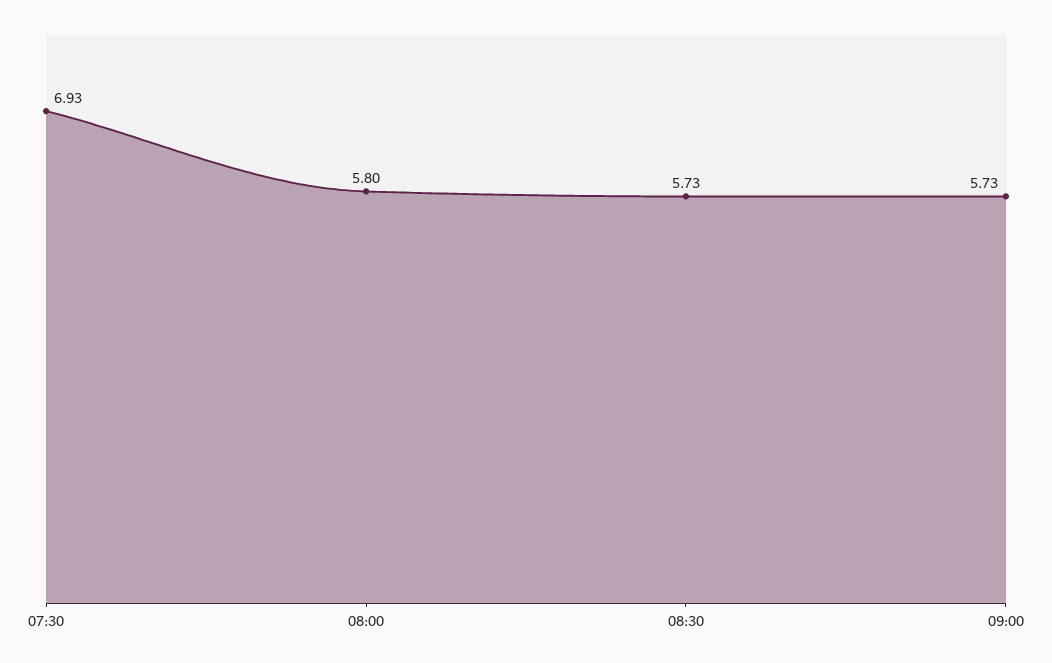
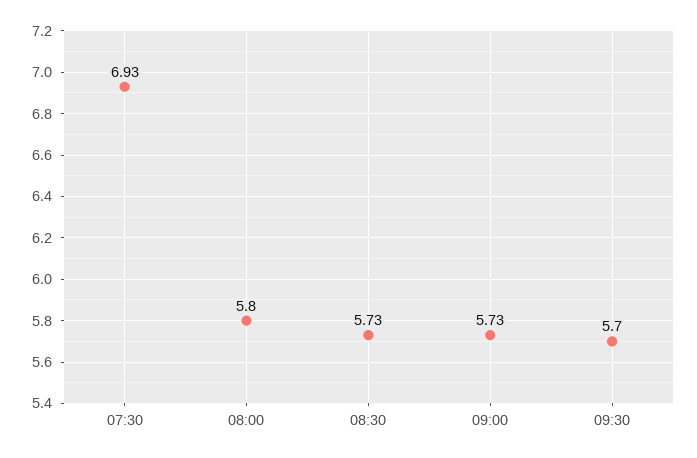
09:30: none -> 5.7

